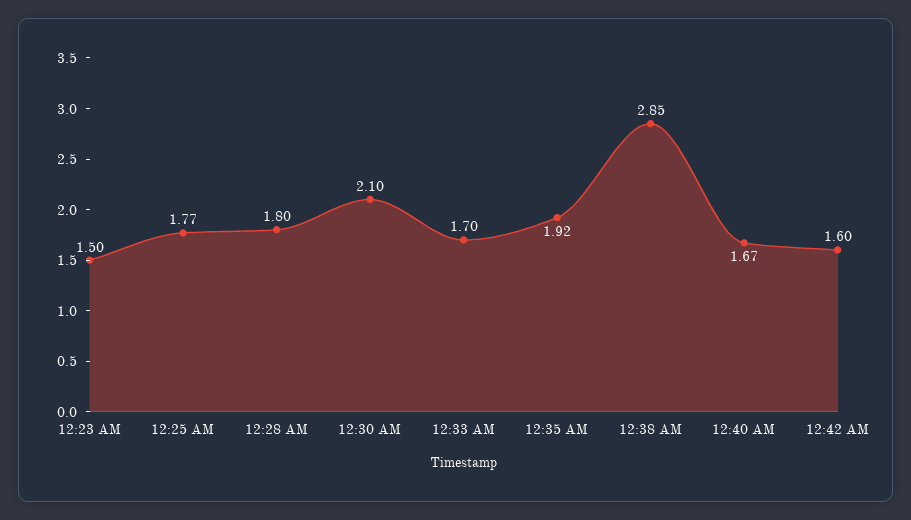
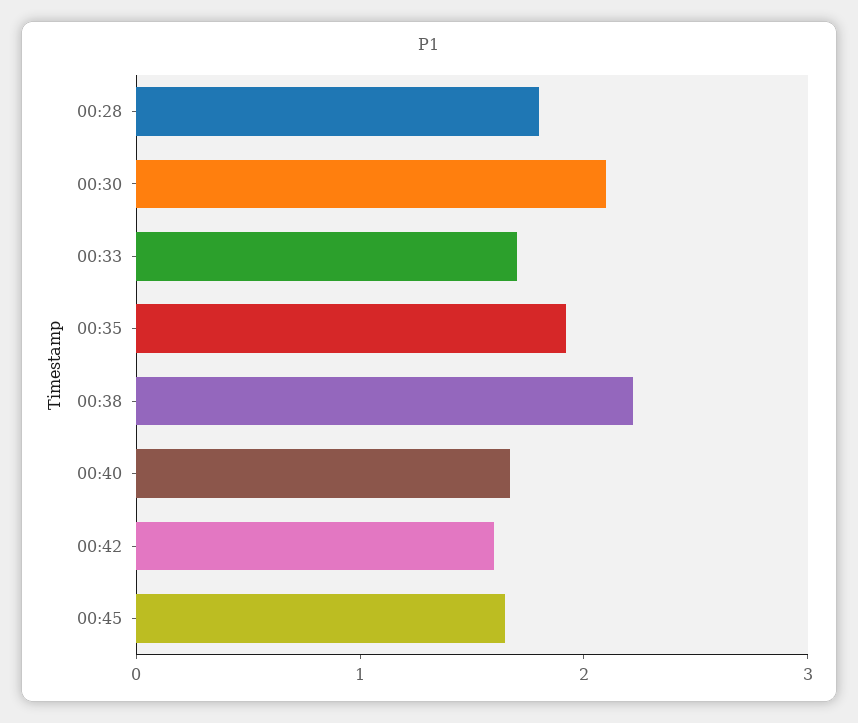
12:23 AM: 1.5 -> none
12:25 AM: 1.77 -> none
12:38 AM: 2.85 -> 2.2
00:45: none -> 1.6

